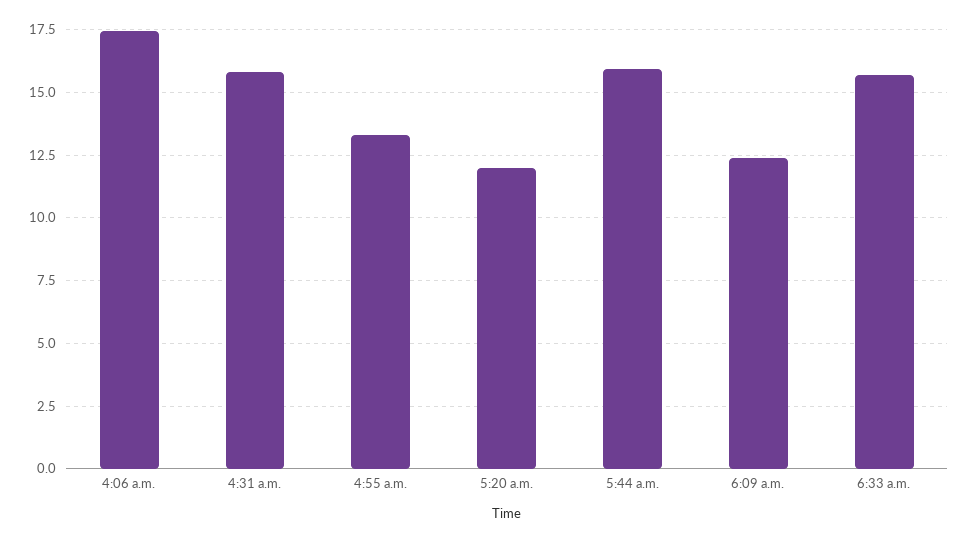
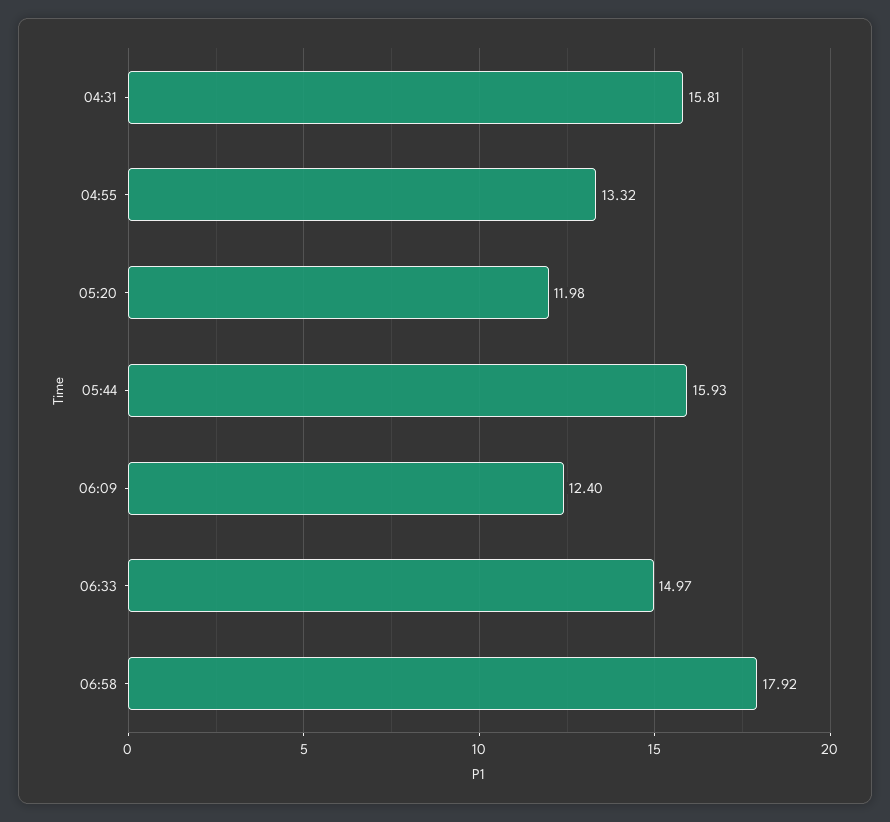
4:06 a.m.: 17.5 -> none
6:33 a.m.: 15.75 -> 14.97
06:58: none -> 17.92

